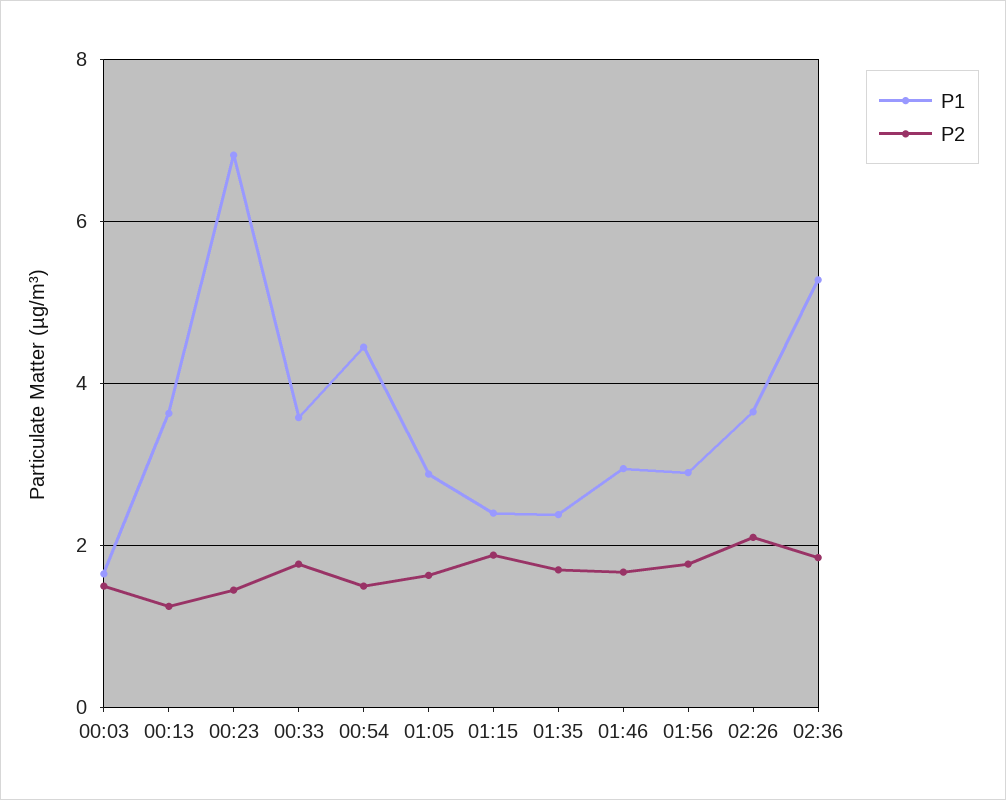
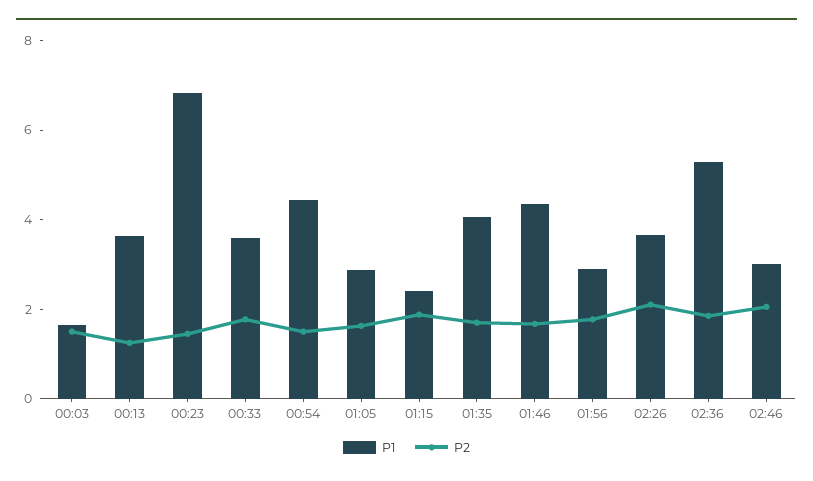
P1, 01:35: 2.4 -> 4
P1, 01:46: 3 -> 4.5
P1, 02:46: none -> 3
P2, 02:46: none -> 2

